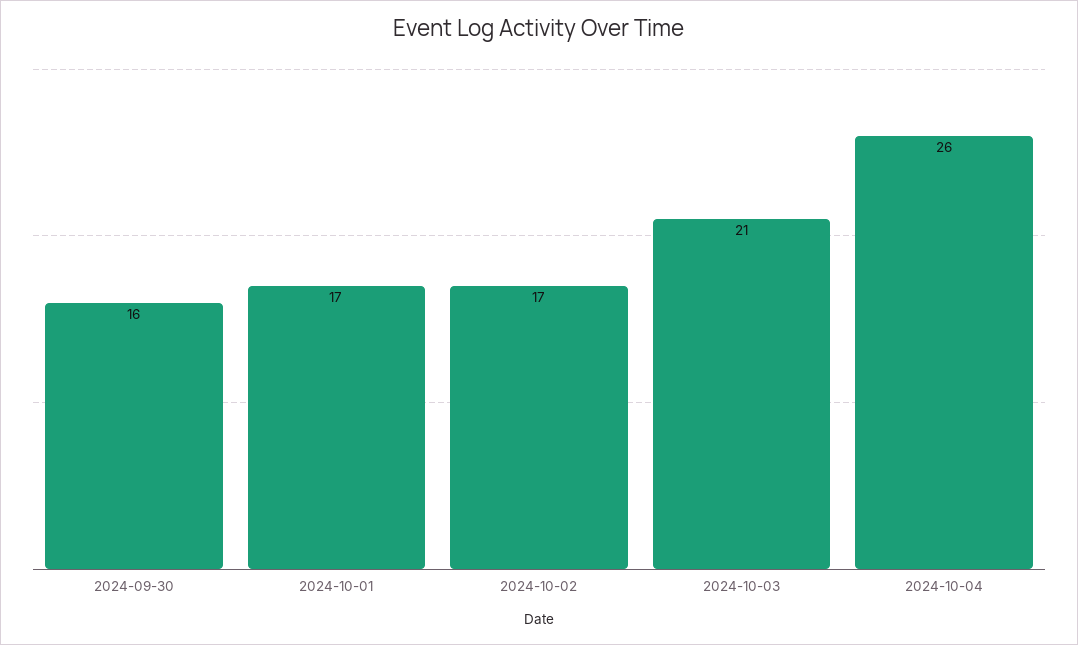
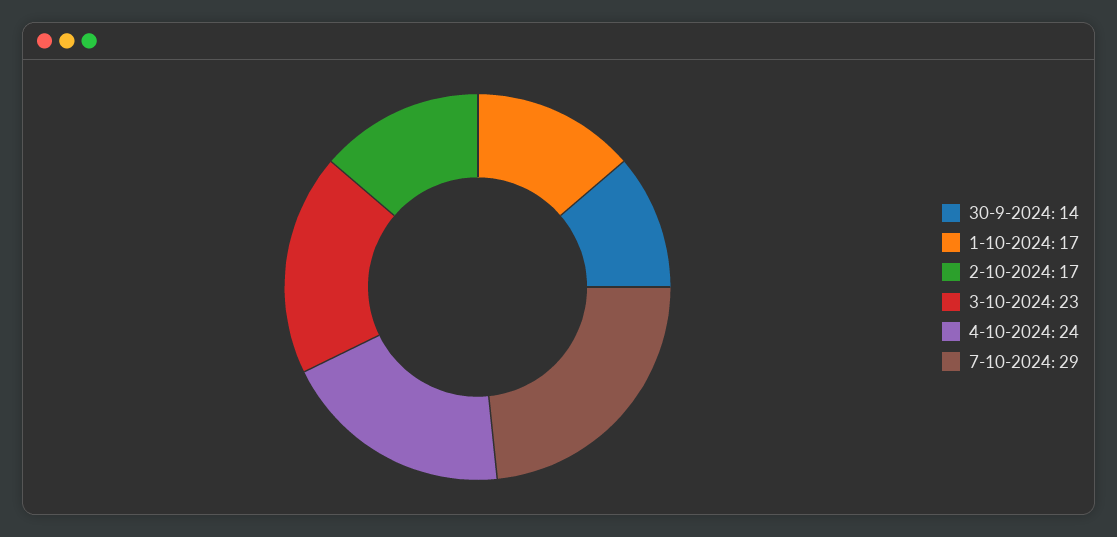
2024-09-30: 16 -> 14
2024-10-03: 21 -> 23
2024-10-04: 26 -> 24
7-10-2024: none -> 29

